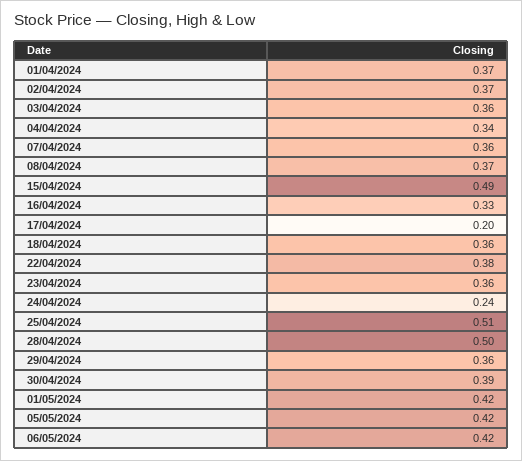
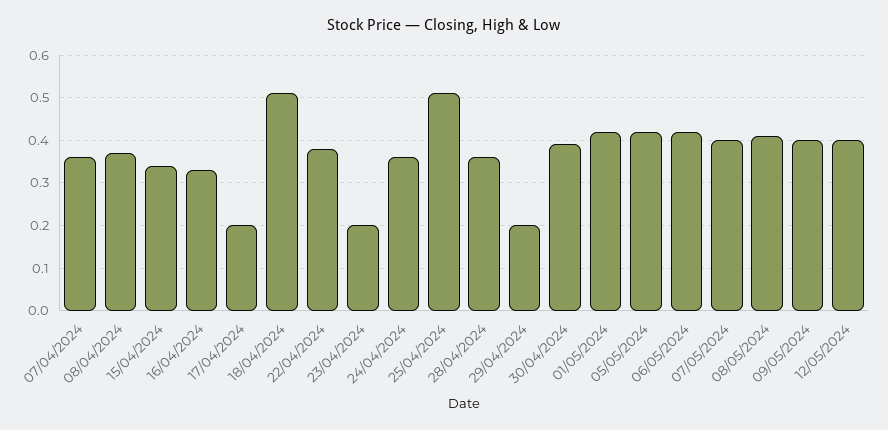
01/04/2024: 0.37 -> none
02/04/2024: 0.37 -> none
03/04/2024: 0.36 -> none
04/04/2024: 0.34 -> none
15/04/2024: 0.49 -> 0.35
18/04/2024: 0.36 -> 0.5
23/04/2024: 0.36 -> 0.2
24/04/2024: 0.24 -> 0.35
28/04/2024: 0.5 -> 0.35
29/04/2024: 0.36 -> 0.2
07/05/2024: none -> 0.4
08/05/2024: none -> 0.4
09/05/2024: none -> 0.4
12/05/2024: none -> 0.4

